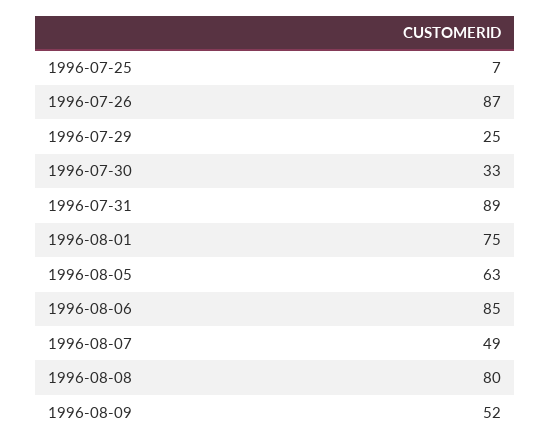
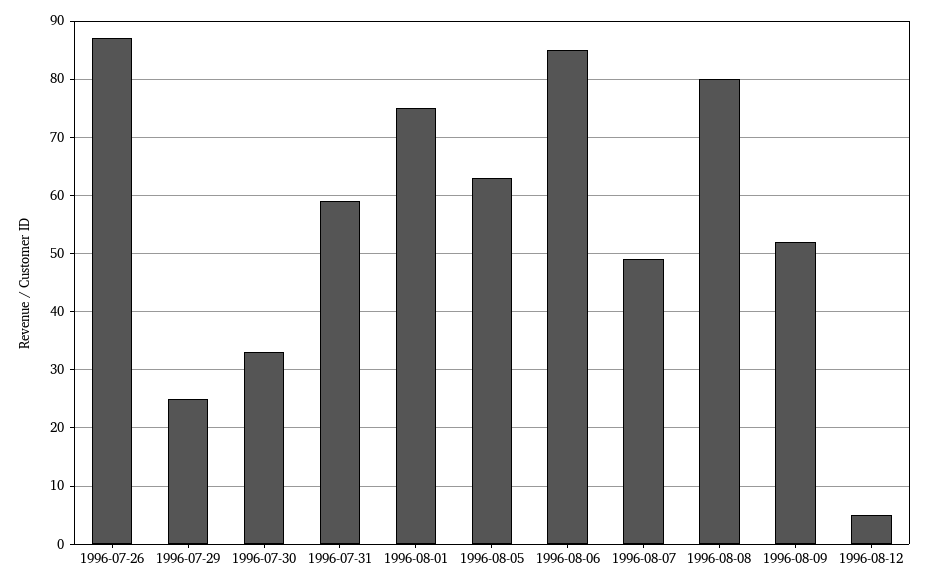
1996-07-25: 7 -> none
1996-07-31: 89 -> 60
1996-08-12: none -> 5

